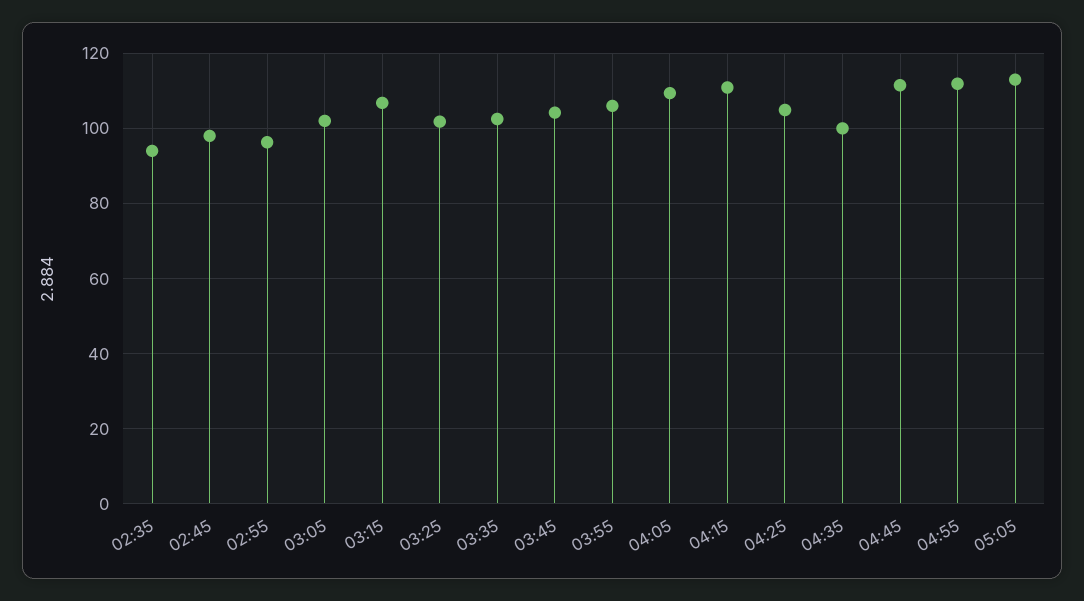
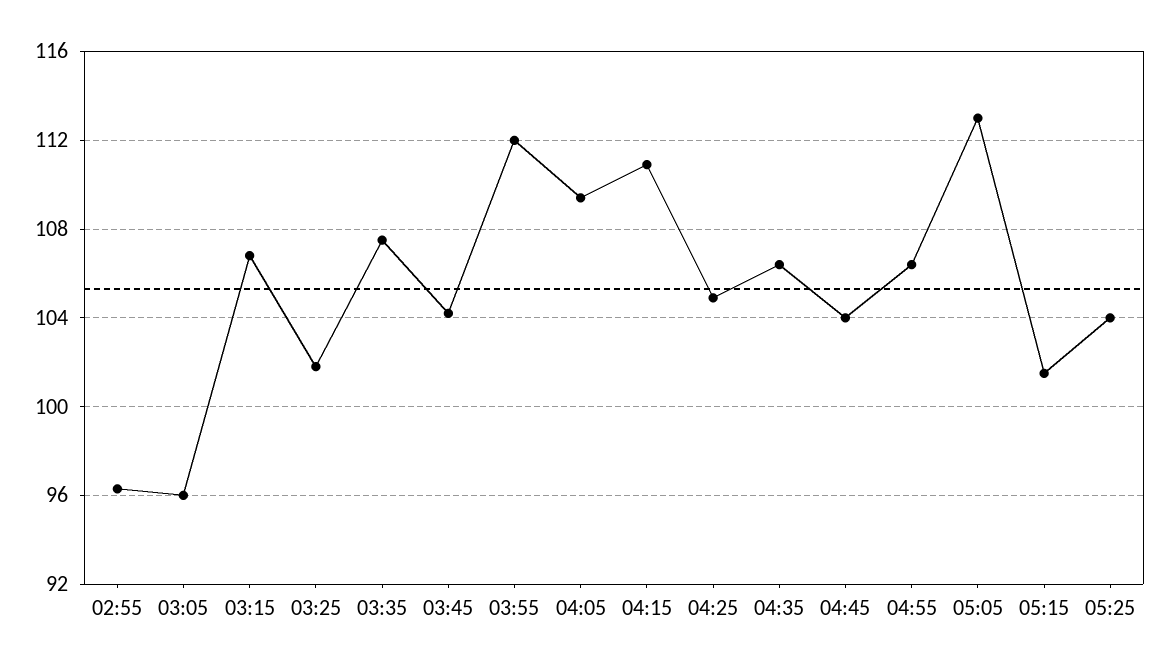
02:35: 94 -> none
02:45: 98 -> none
03:05: 102 -> 96
03:35: 102 -> 107.5
03:55: 106 -> 112
04:35: 100 -> 106.5
04:45: 112 -> 104
04:55: 112 -> 106.5
05:15: none -> 101.5
05:25: none -> 104

